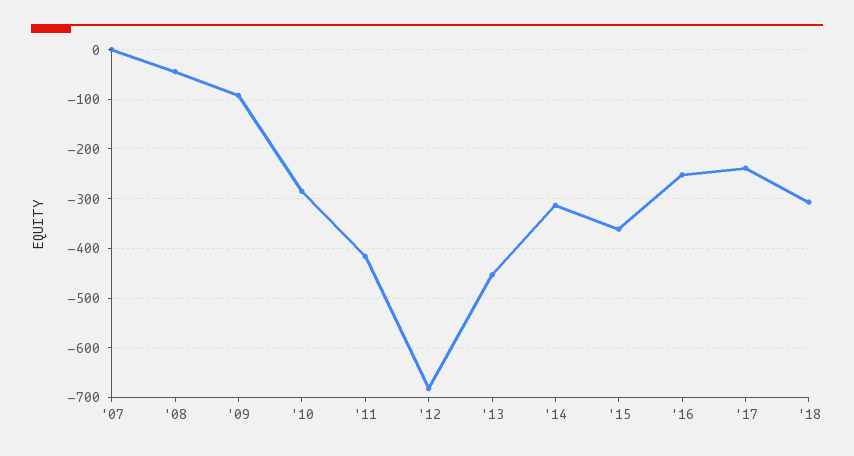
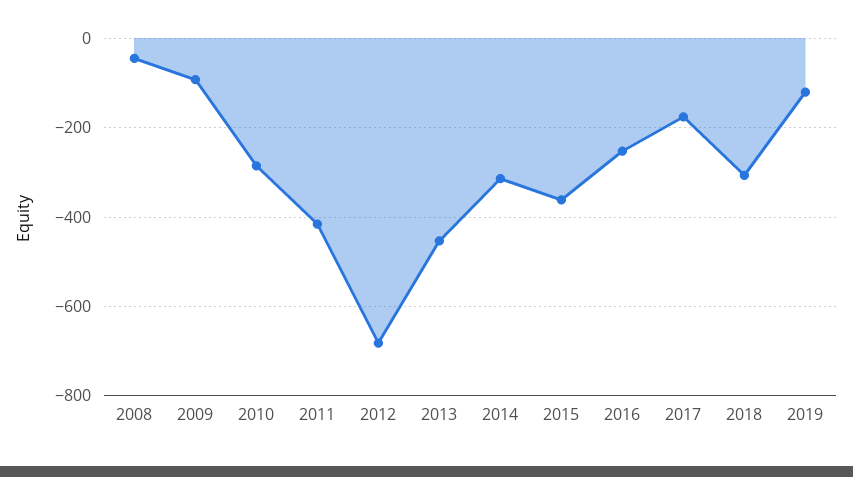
'07: 0 -> none
'17: -240 -> -180
2019: none -> -120

